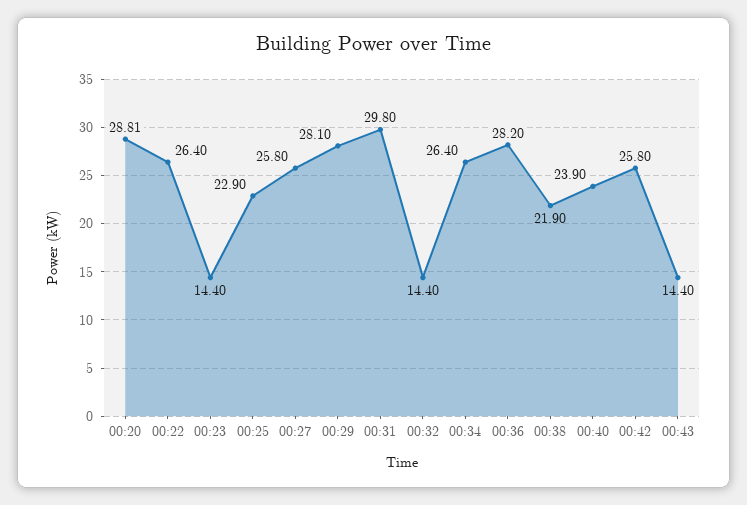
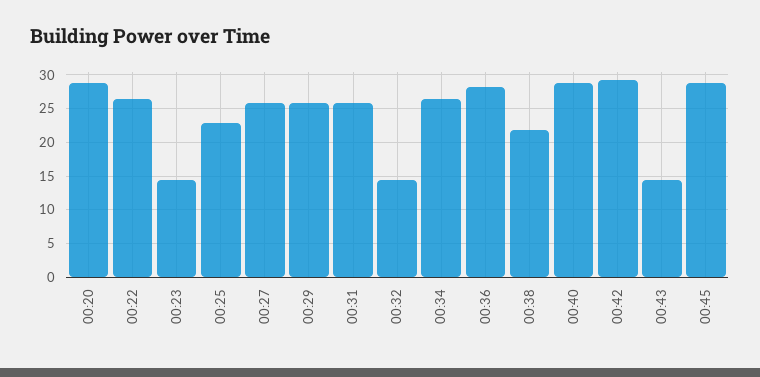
00:29: 28.1 -> 26
00:31: 29.8 -> 26
00:40: 23.9 -> 29
00:42: 25.8 -> 29
00:45: none -> 29

